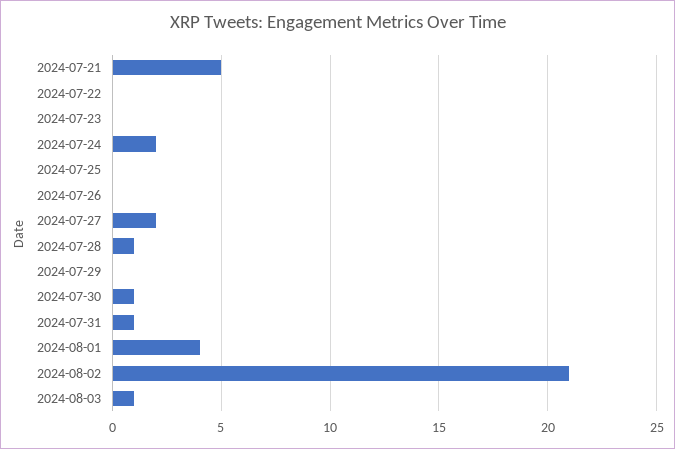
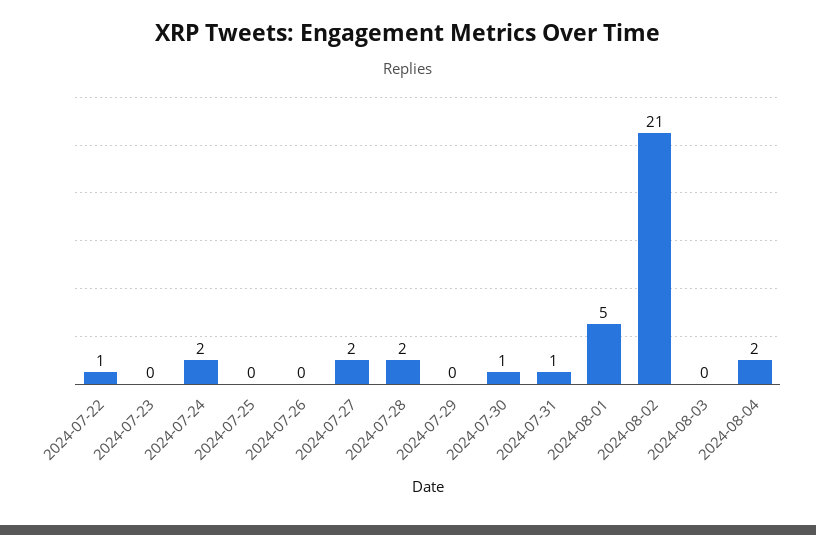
2024-07-21: 5 -> none
2024-07-22: 0 -> 1
2024-07-28: 1 -> 2
2024-08-01: 4 -> 5
2024-08-03: 1 -> 0
2024-08-04: none -> 2

